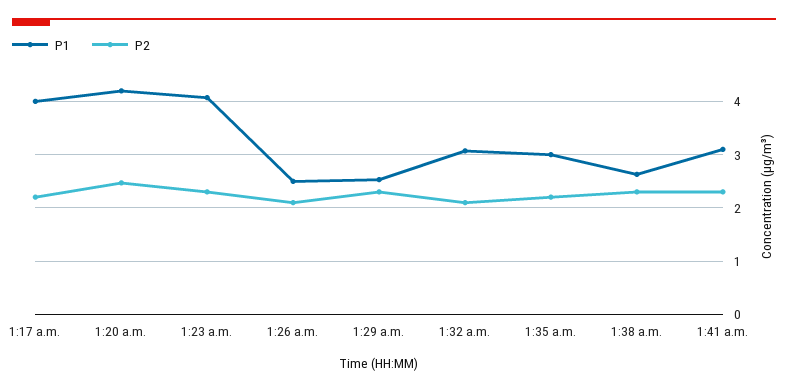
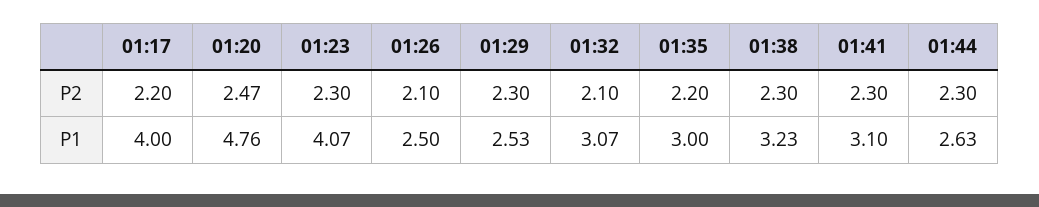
P1, 1:20 a.m.: 4.2 -> 4.76
P1, 1:38 a.m.: 2.6 -> 3.23
P2, 01:44: none -> 2.3
P1, 01:44: none -> 2.63

